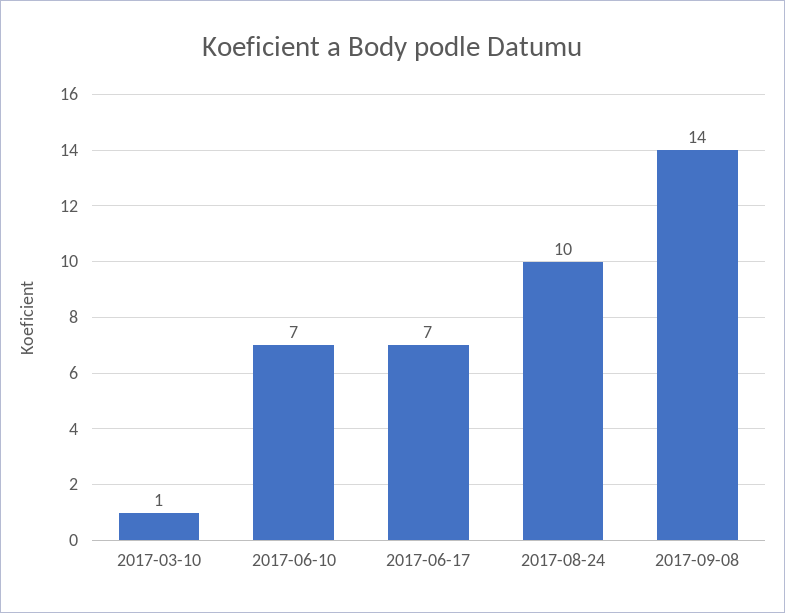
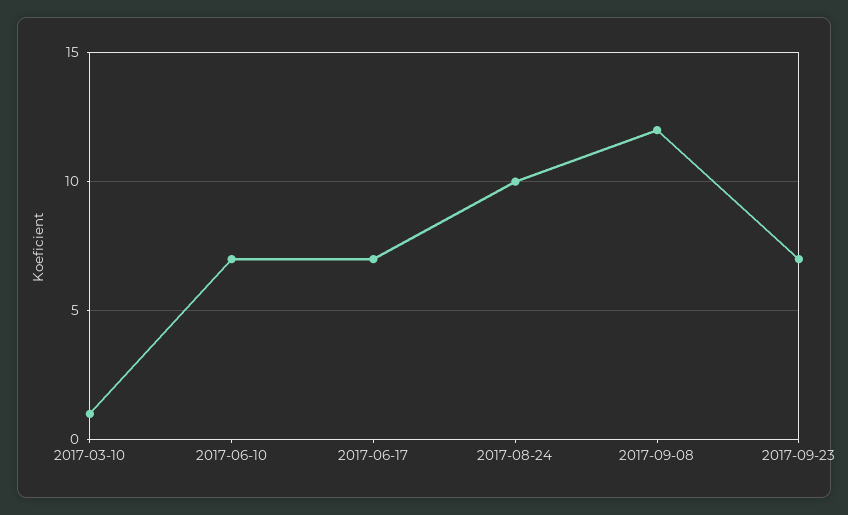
2017-09-08: 14 -> 12
2017-09-23: none -> 7

